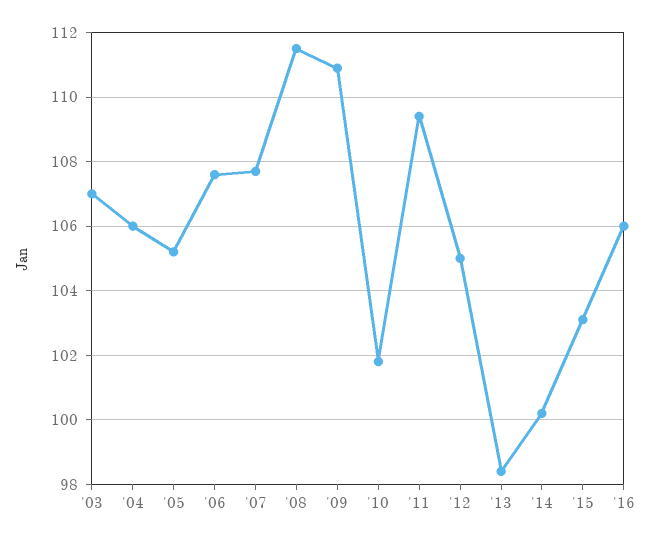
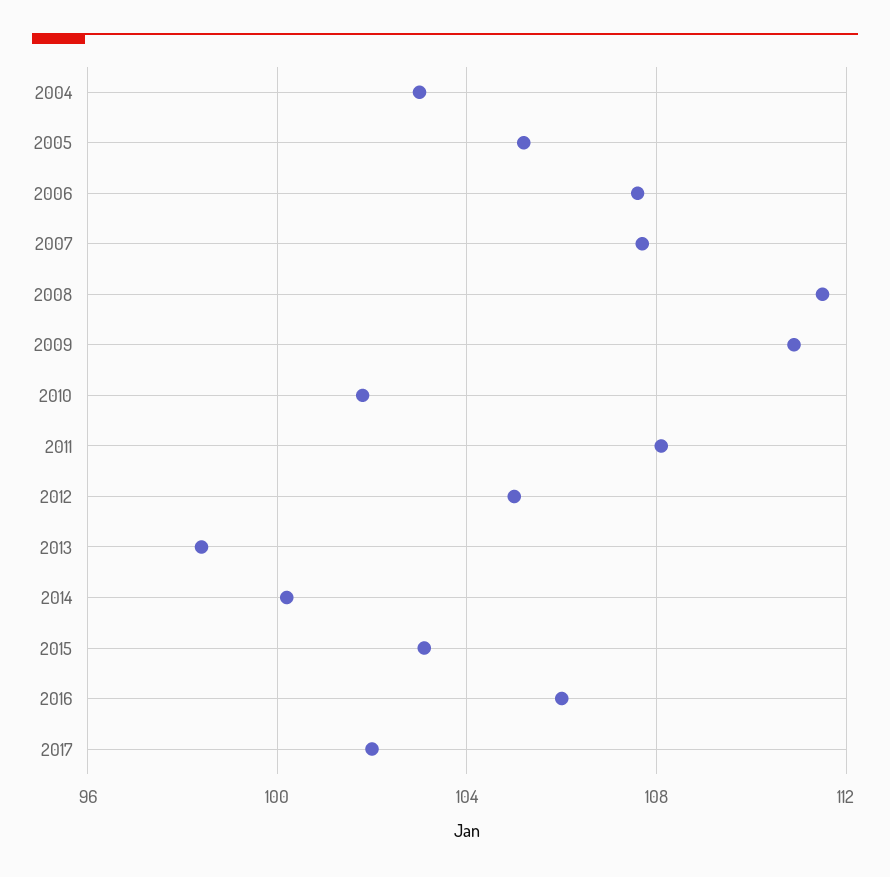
'03: 107 -> none
'04: 106 -> 103
'11: 109.5 -> 108
2017: none -> 102

